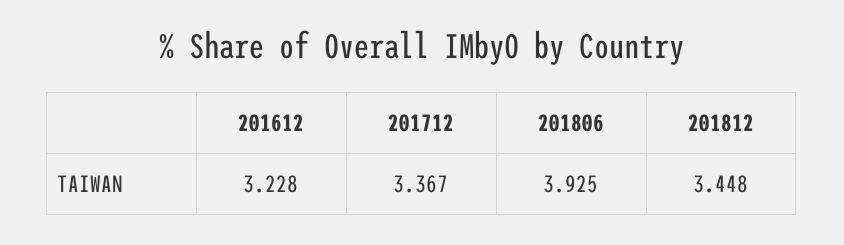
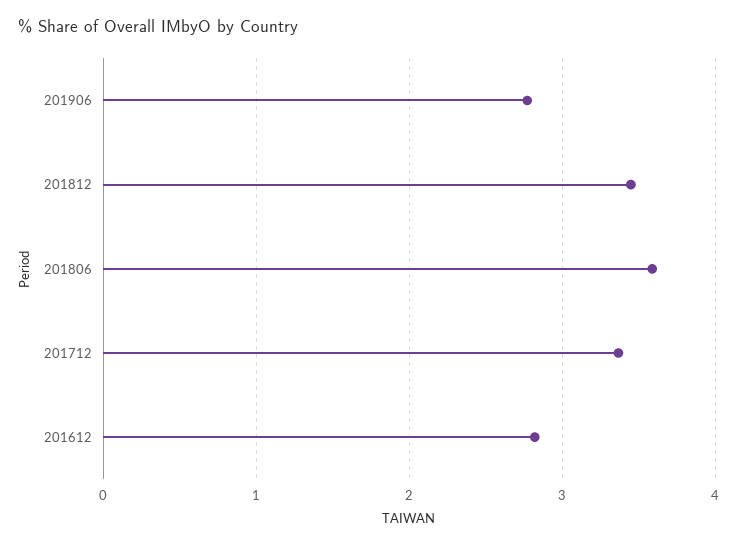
201612: 3.228 -> 2.8
201806: 3.925 -> 3.6
201906: none -> 2.8

